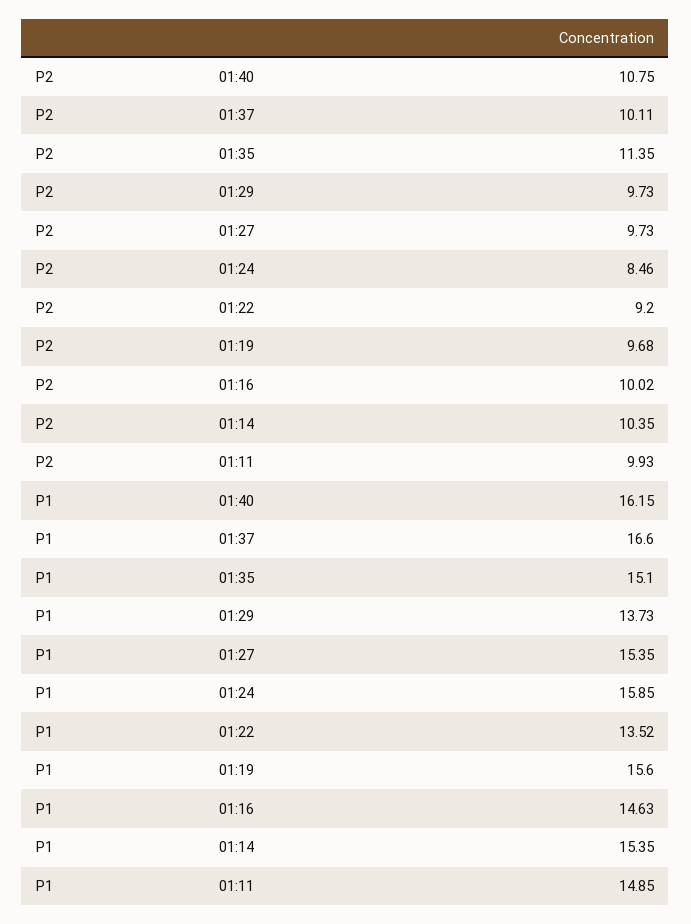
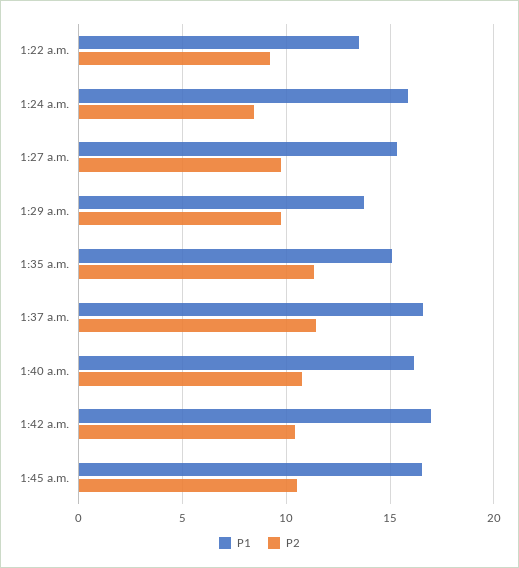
P2, 01:37: 10.11 -> 11.5
P2, 01:19: 9.68 -> none
P2, 01:16: 10.02 -> none
P2, 01:14: 10.35 -> none
P2, 01:11: 9.93 -> none
P1, 01:19: 15.6 -> none
P1, 01:16: 14.63 -> none
P1, 01:14: 15.35 -> none
P1, 01:11: 14.85 -> none
P1, 1:42 a.m.: none -> 17
P2, 1:42 a.m.: none -> 10.5
P1, 1:45 a.m.: none -> 16.5
P2, 1:45 a.m.: none -> 10.5

